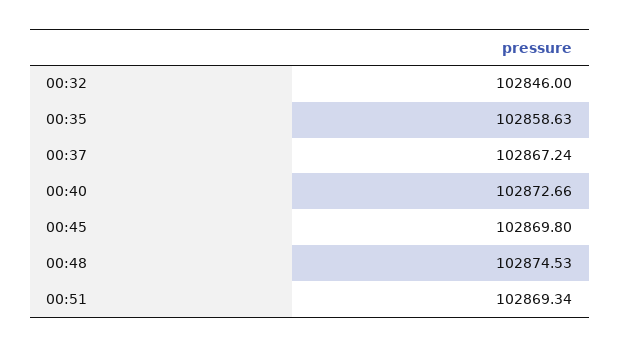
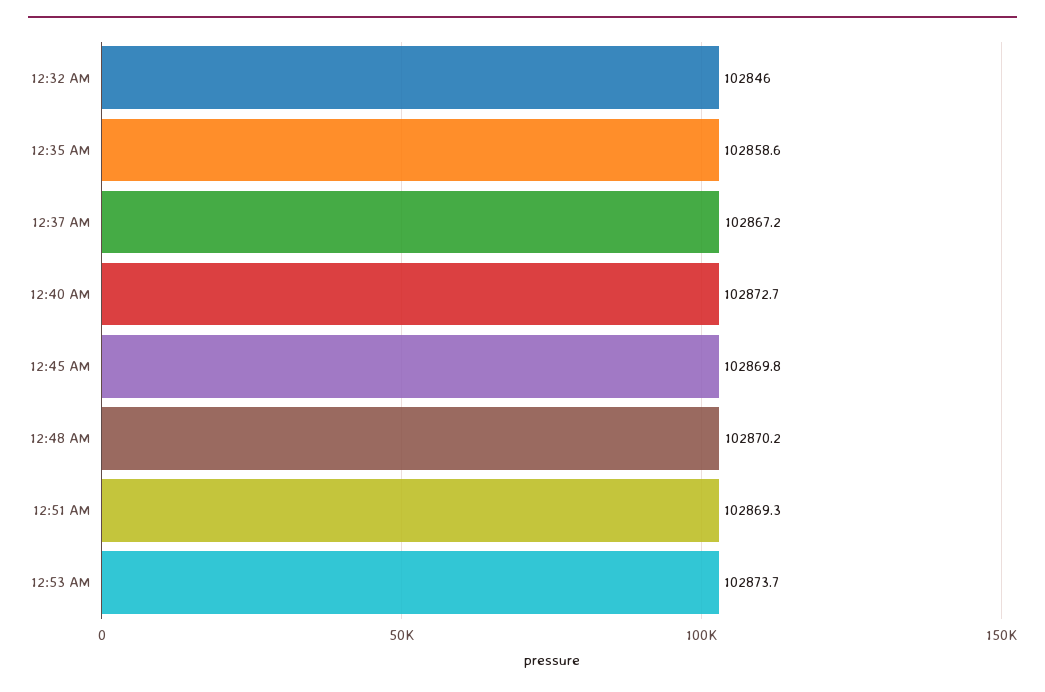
00:48: 102874.53 -> 102870.2
12:53 AM: none -> 102873.7

